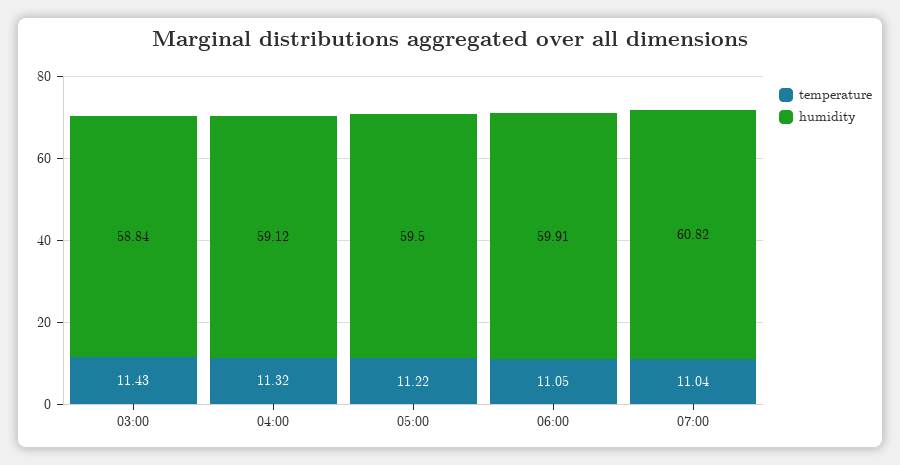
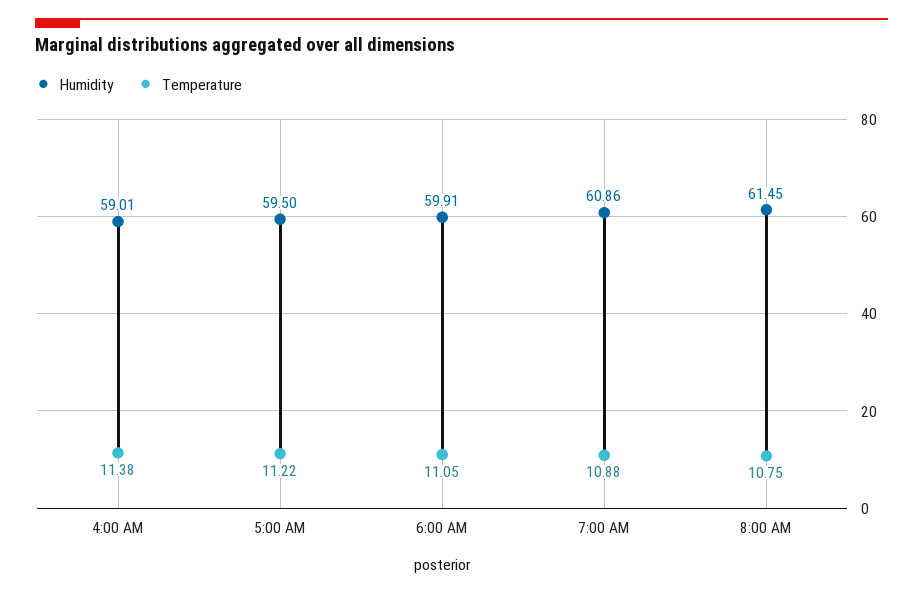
temperature, 03:00: 11.43 -> none
humidity, 03:00: 58.84 -> none
temperature, 04:00: 11.32 -> 11.38
humidity, 04:00: 59.12 -> 59.01
temperature, 07:00: 11.04 -> 10.88
humidity, 07:00: 60.82 -> 60.86
humidity, 8:00 AM: none -> 61.45
temperature, 8:00 AM: none -> 10.75

